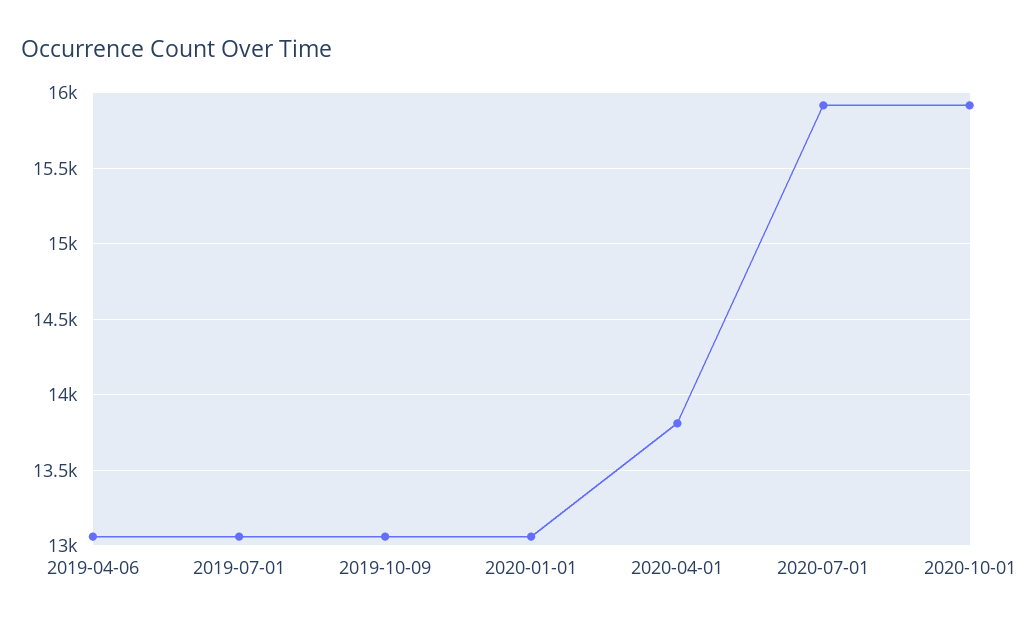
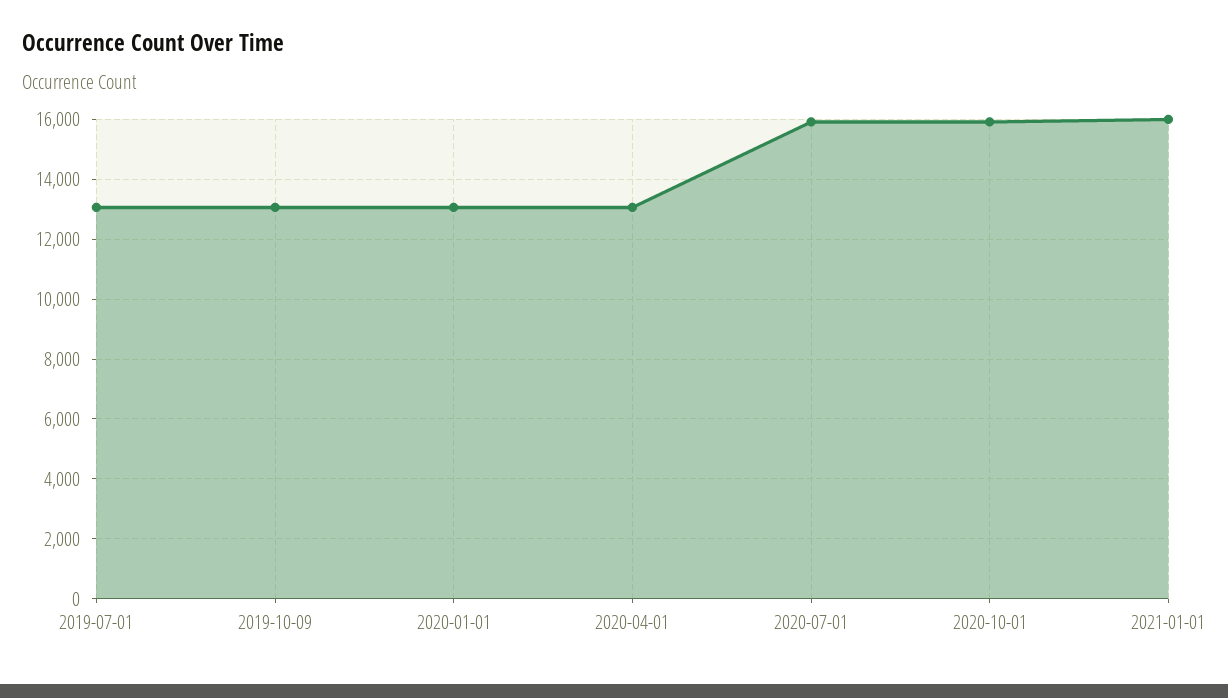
2019-04-06: 13050 -> none
2020-04-01: 13800 -> 13000
2021-01-01: none -> 16000

